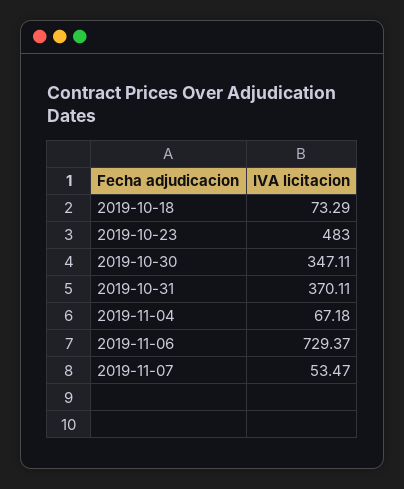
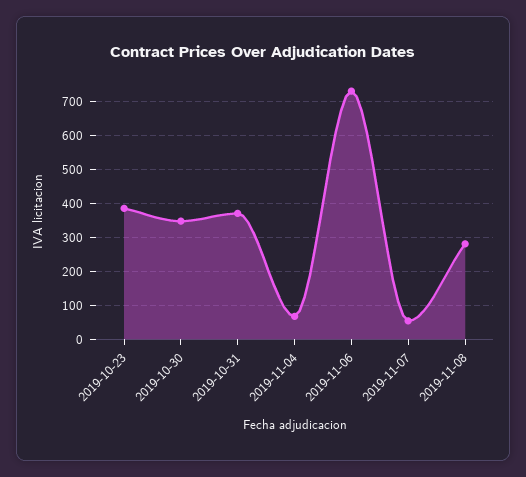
2019-10-18: 73.29 -> none
2019-10-23: 483 -> 380
2019-11-08: none -> 280

